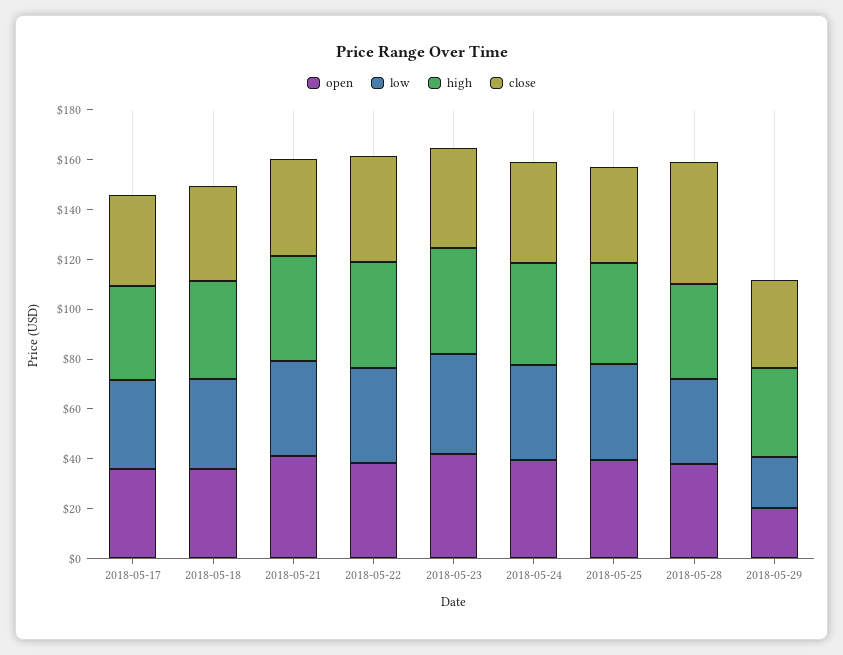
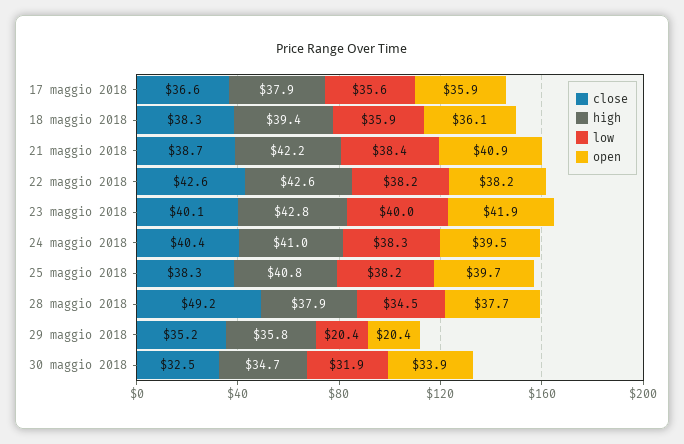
close, 30 maggio 2018: none -> 32.5
high, 30 maggio 2018: none -> 34.7
low, 30 maggio 2018: none -> 31.9
open, 30 maggio 2018: none -> 33.9

